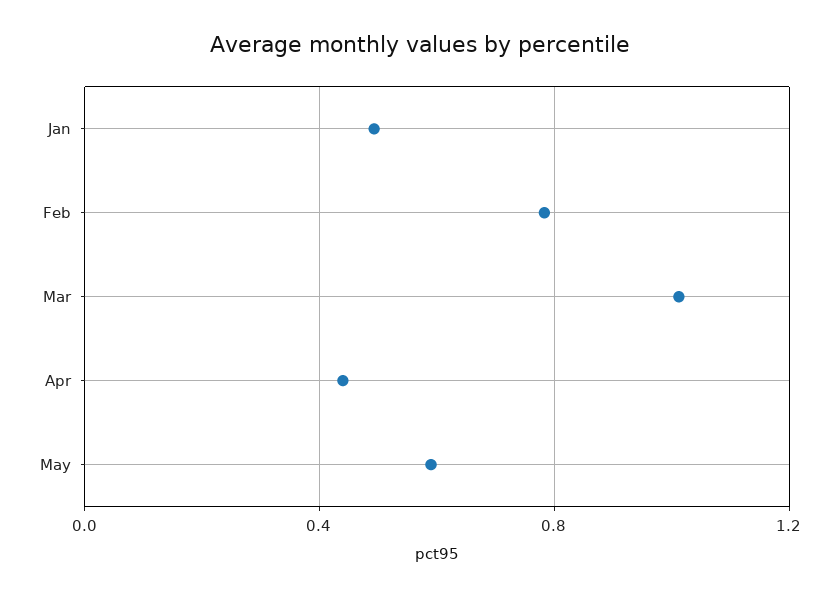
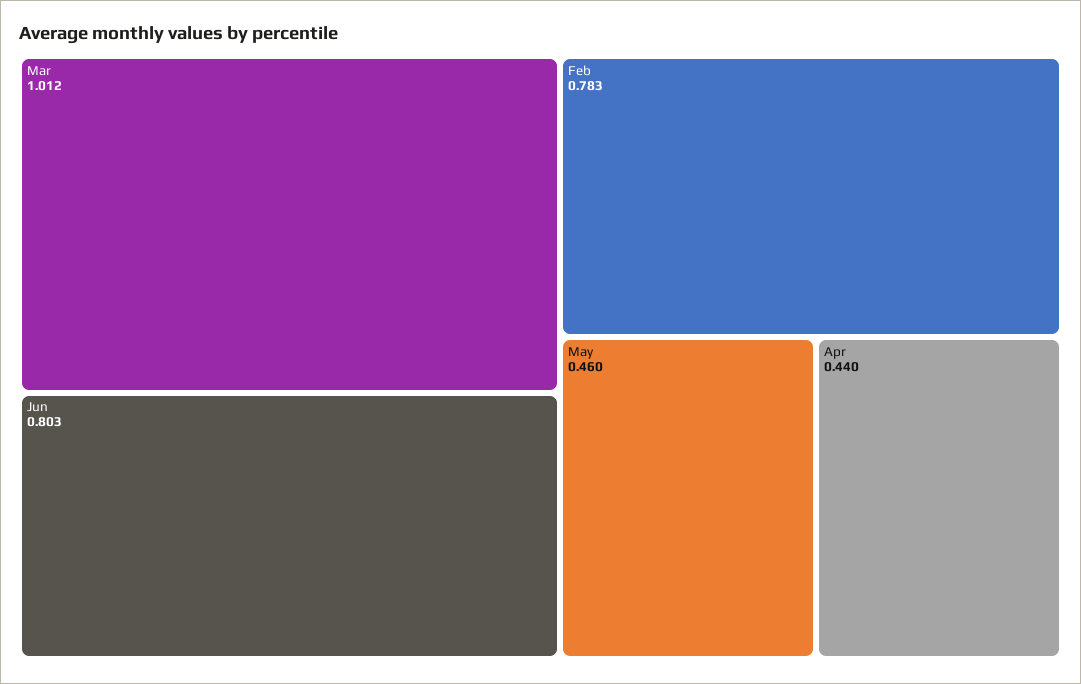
Jan: 0.5 -> none
May: 0.6 -> 0.46
Jun: none -> 0.803

